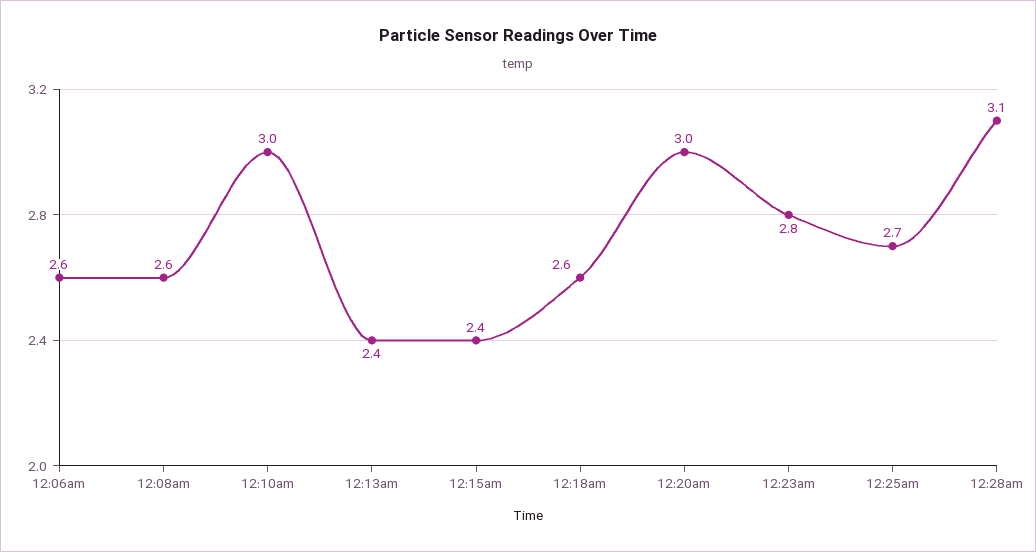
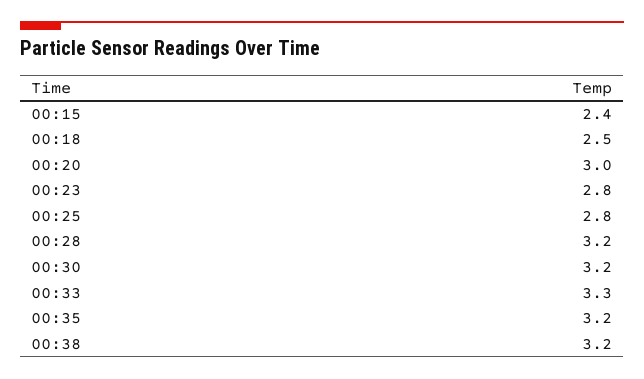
12:06am: 2.6 -> none
12:08am: 2.6 -> none
12:10am: 3 -> none
12:13am: 2.4 -> none
12:18am: 2.6 -> 2.5
12:25am: 2.7 -> 2.8
12:28am: 3.1 -> 3.2
00:30: none -> 3.2
00:33: none -> 3.3
00:35: none -> 3.2
00:38: none -> 3.2

